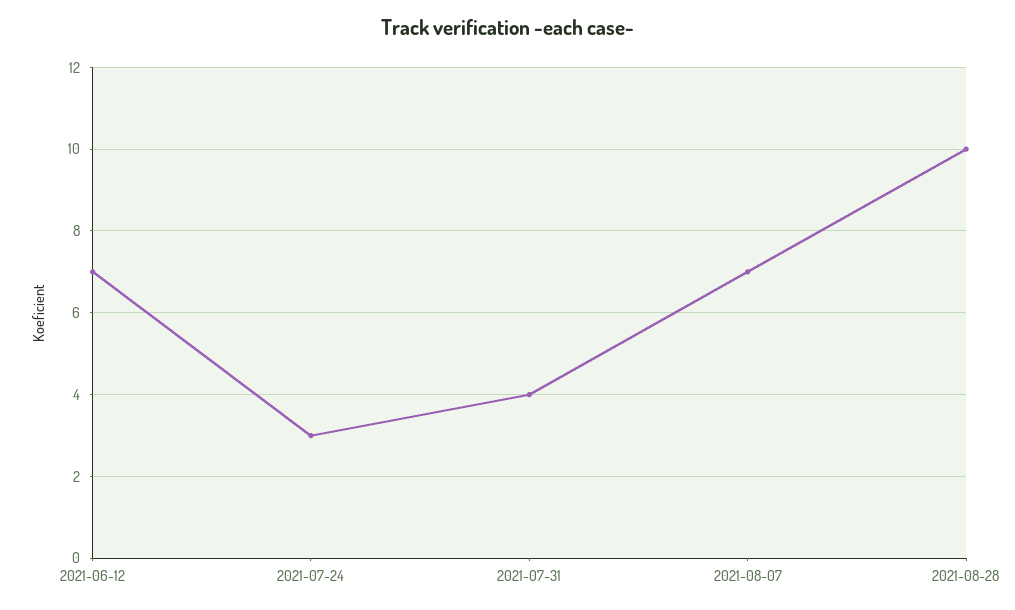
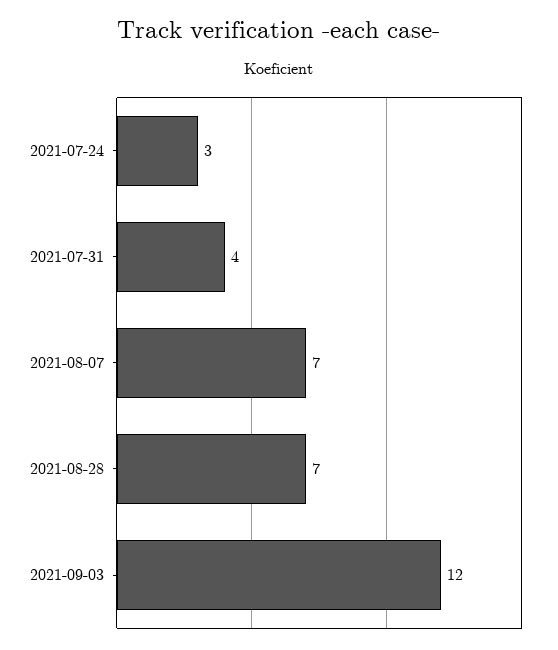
2021-06-12: 7 -> none
2021-08-28: 10 -> 7
2021-09-03: none -> 12

